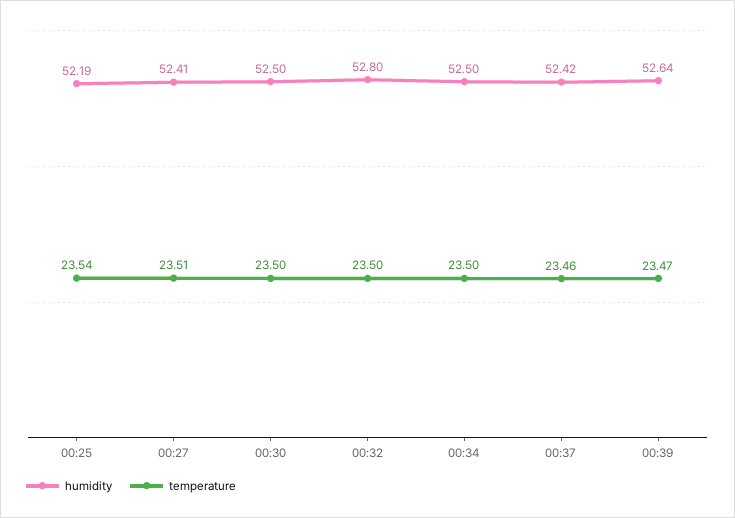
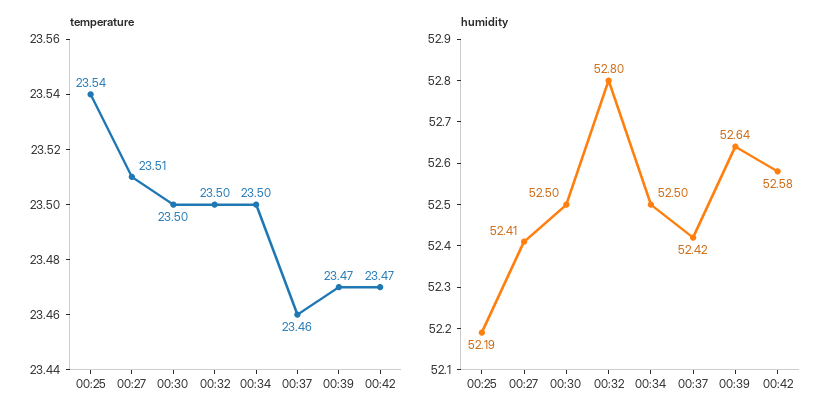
temperature, 00:42: none -> 23.47
humidity, 00:42: none -> 52.58

